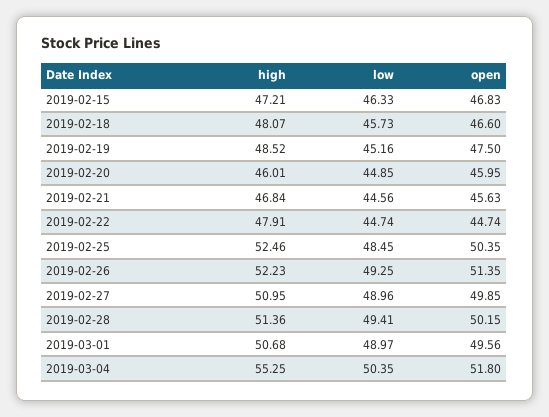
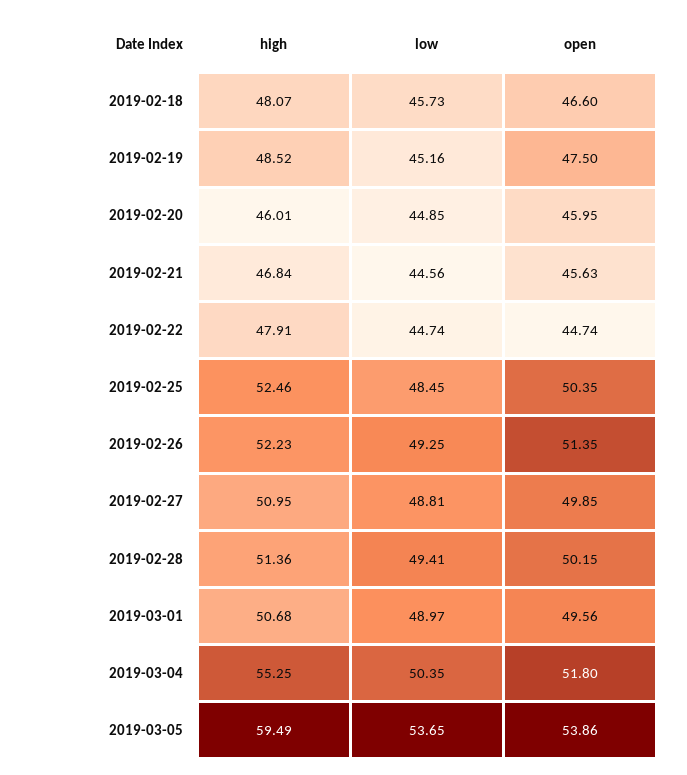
high, 2019-02-15: 47.21 -> none
low, 2019-02-15: 46.33 -> none
open, 2019-02-15: 46.83 -> none
low, 2019-02-27: 48.96 -> 48.81
high, 2019-03-05: none -> 59.49
low, 2019-03-05: none -> 53.65
open, 2019-03-05: none -> 53.86

